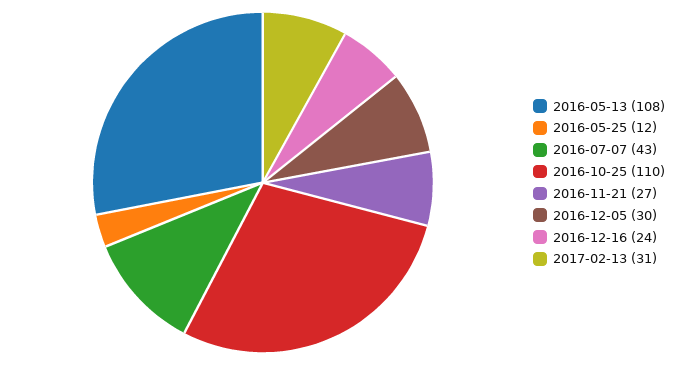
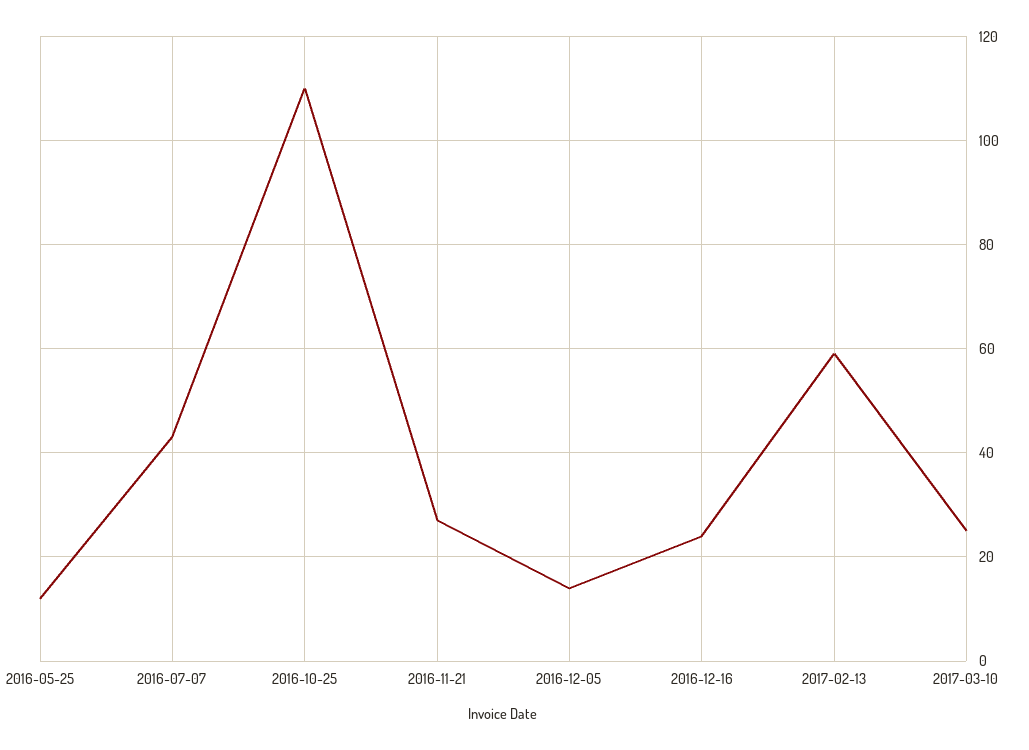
2016-05-13: 108 -> none
2016-12-05: 30 -> 15
2017-02-13: 31 -> 60
2017-03-10: none -> 25

